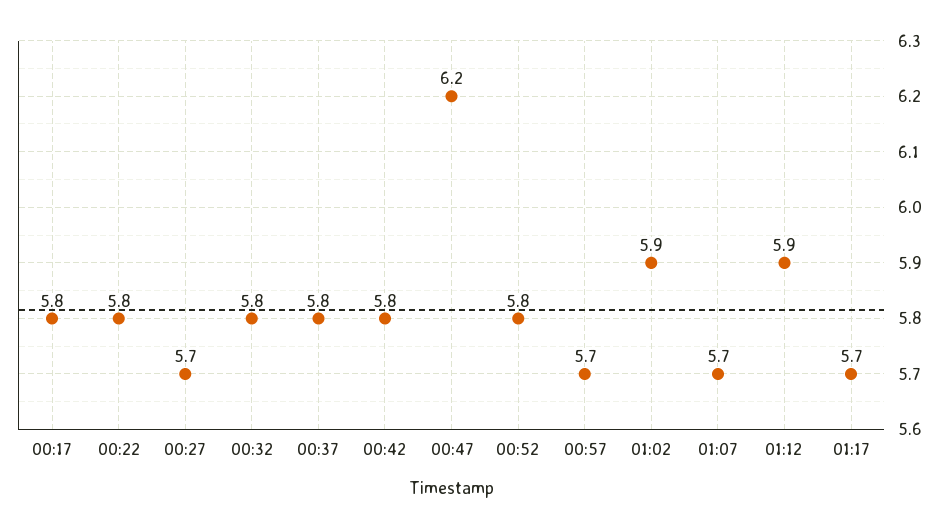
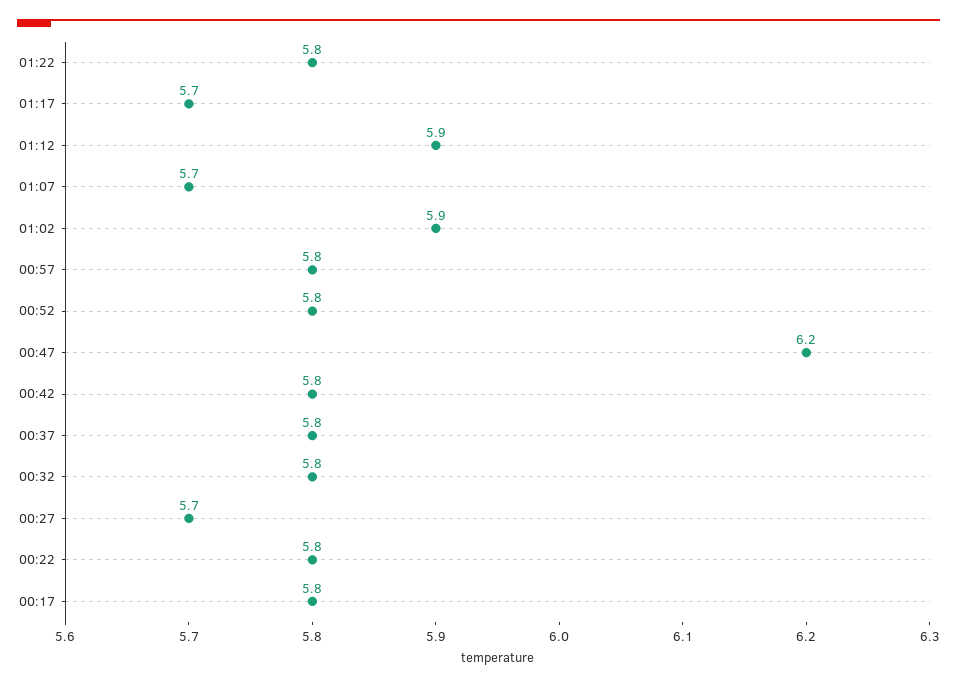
00:57: 5.7 -> 5.8
01:22: none -> 5.8

